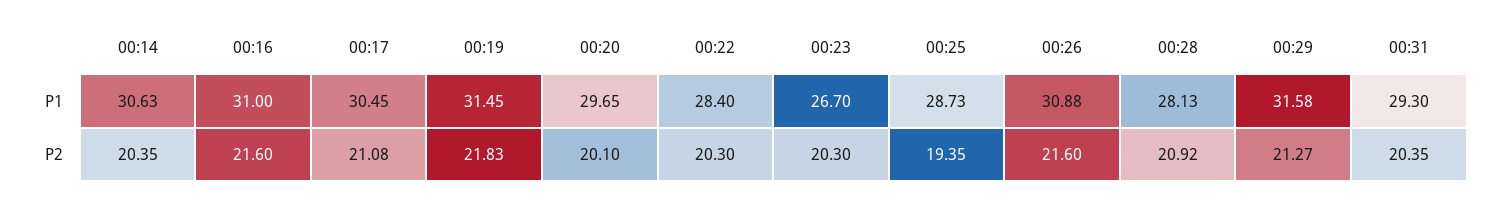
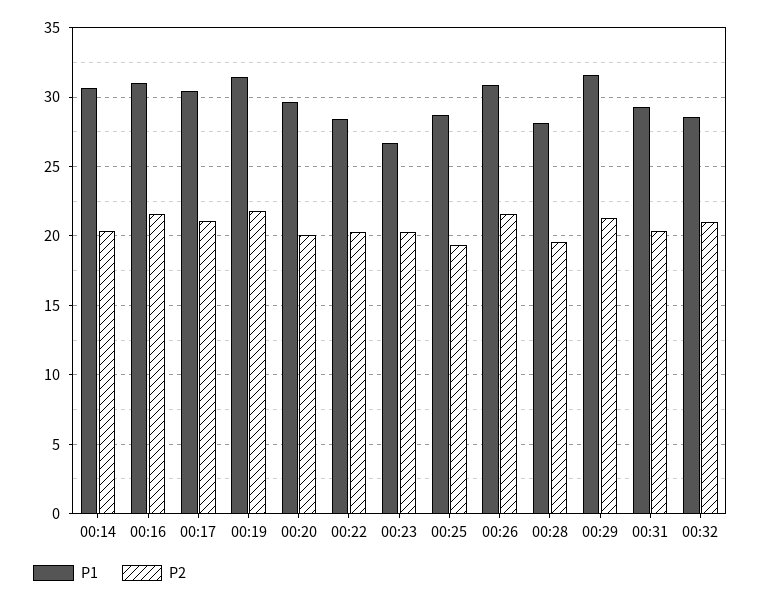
P2, 00:28: 20.92 -> 19.5
P1, 00:32: none -> 28.5
P2, 00:32: none -> 21

